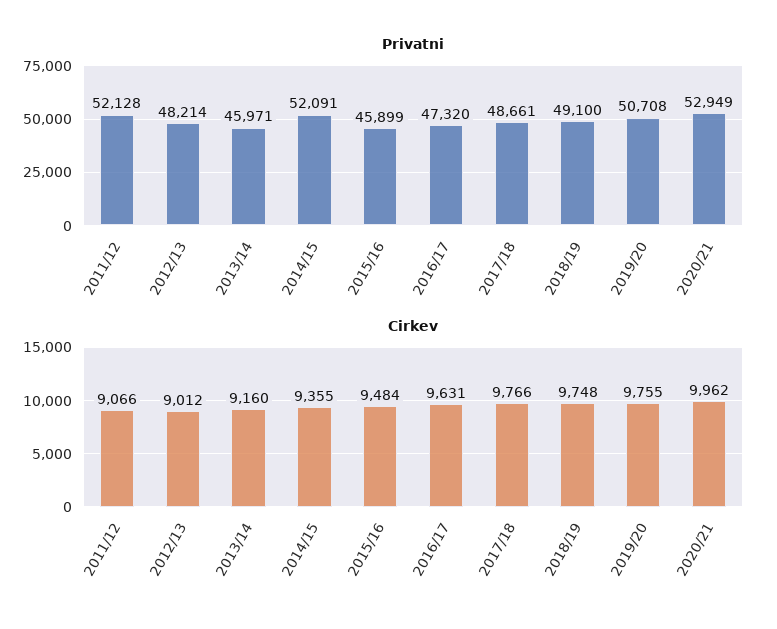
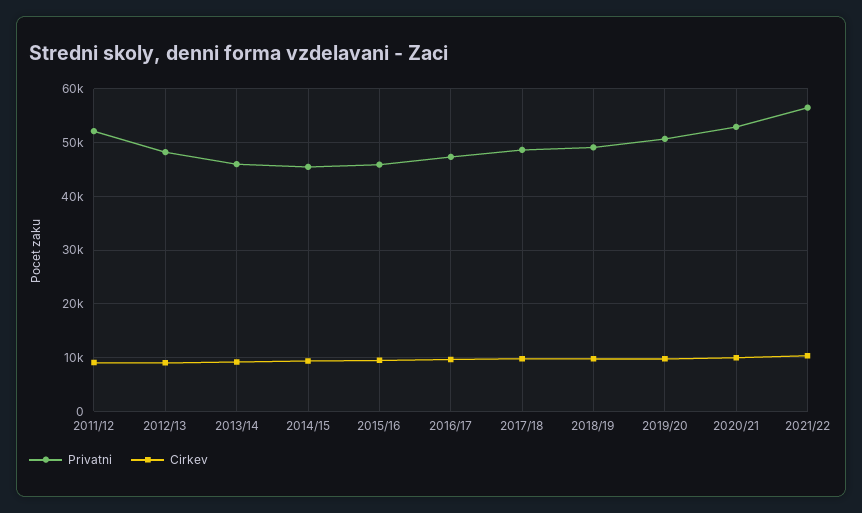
Privatni, 2014/15: 52091 -> 46000
Privatni, 2021/22: none -> 56000
Cirkev, 2021/22: none -> 10000

